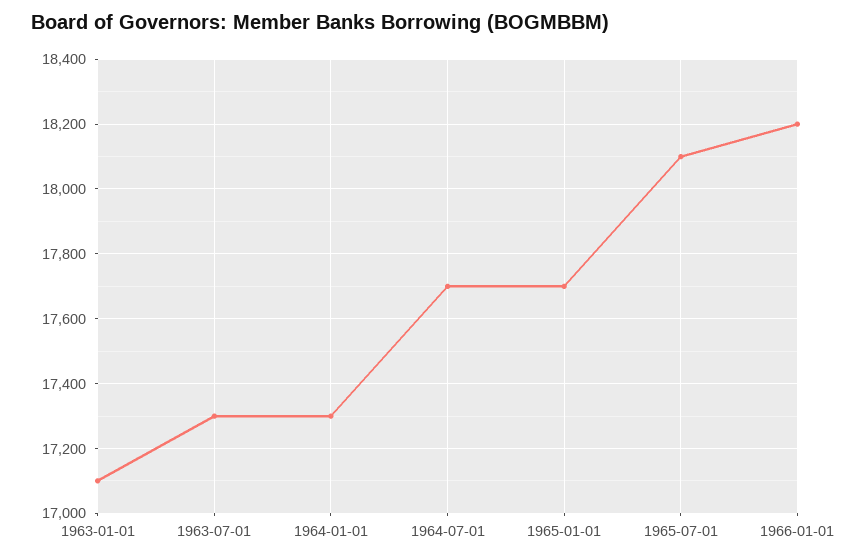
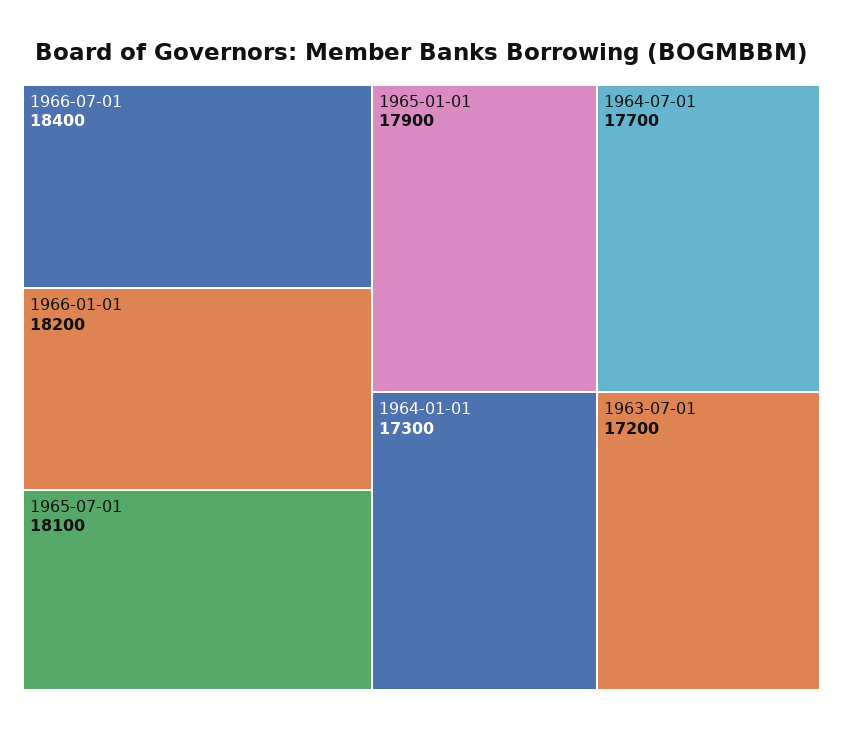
1963-01-01: 17100 -> none
1963-07-01: 17300 -> 17200
1965-01-01: 17700 -> 17900
1966-07-01: none -> 18400

